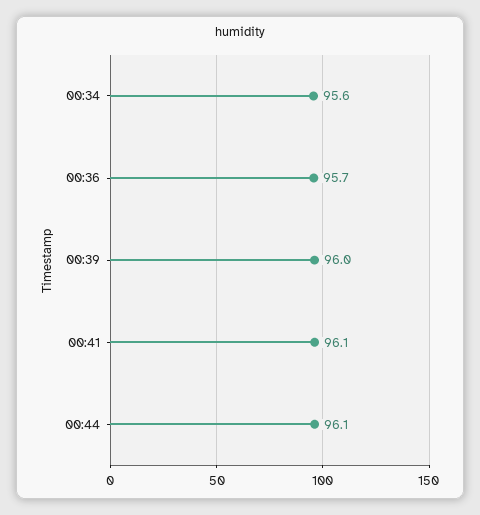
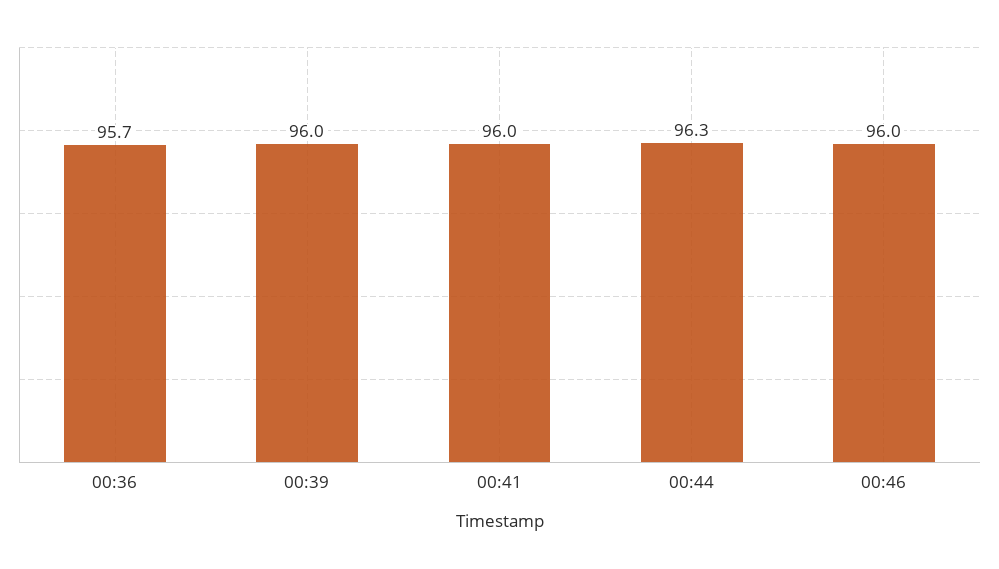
00:34: 95.6 -> none
00:41: 96.1 -> 96
00:44: 96.1 -> 96.3
00:46: none -> 96

